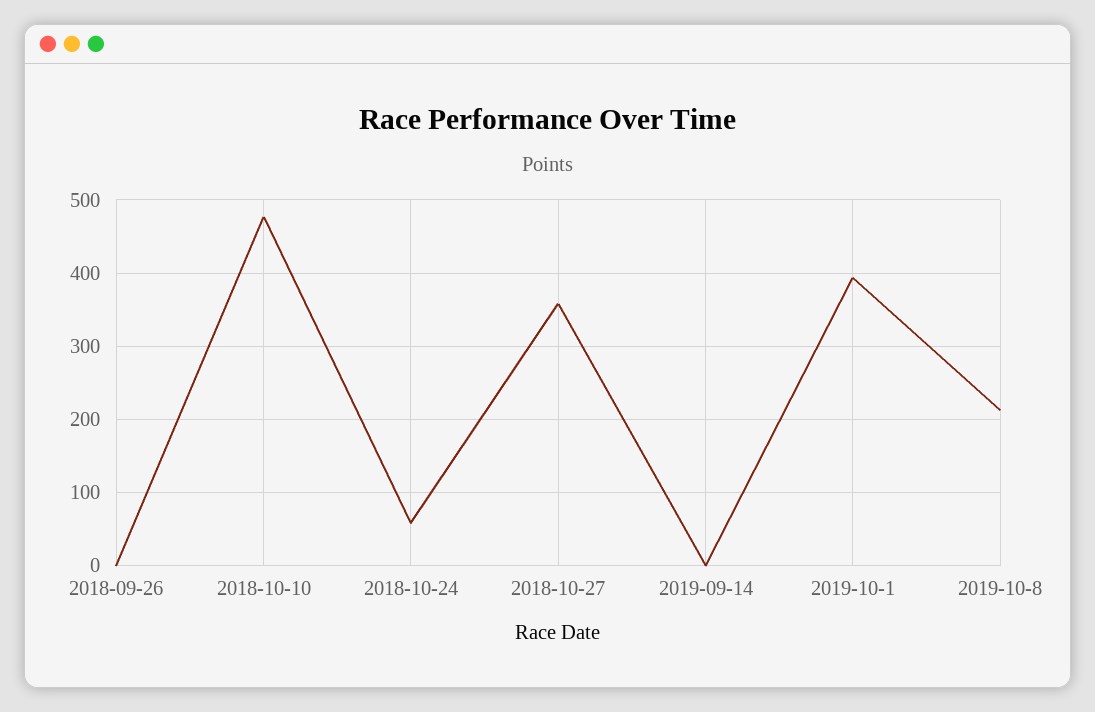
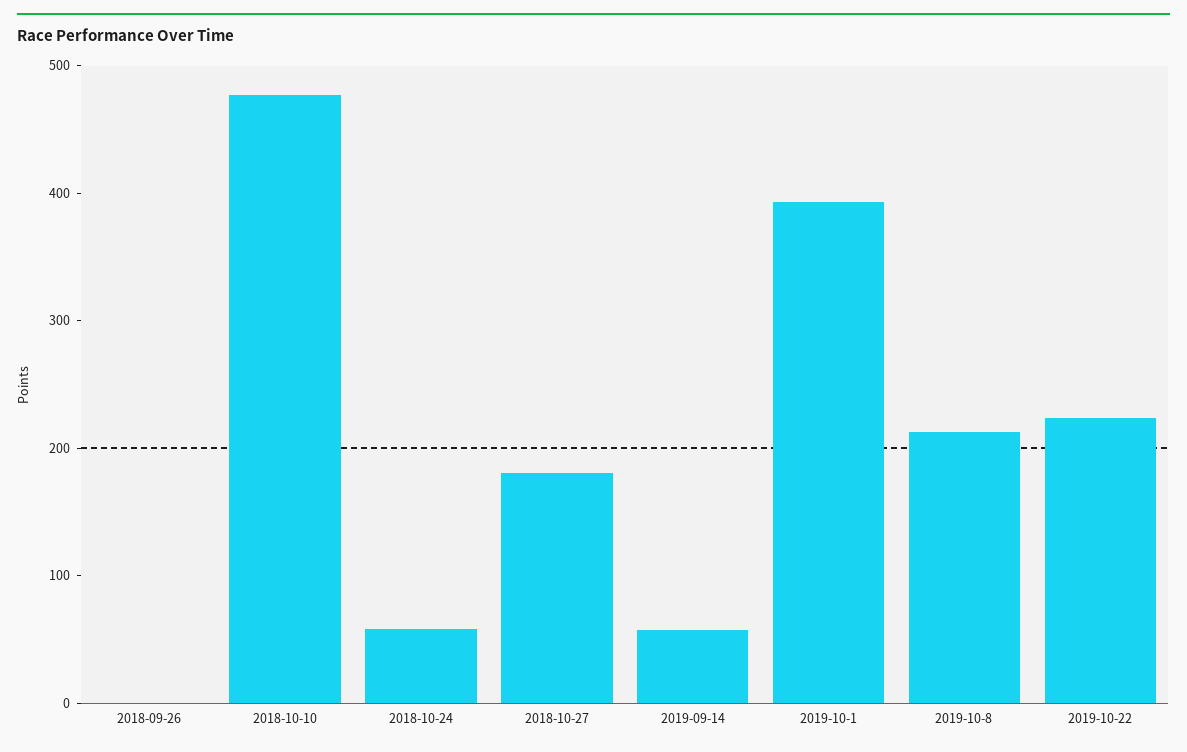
2018-10-27: 360 -> 180
2019-09-14: 0 -> 60
2019-10-22: none -> 220

